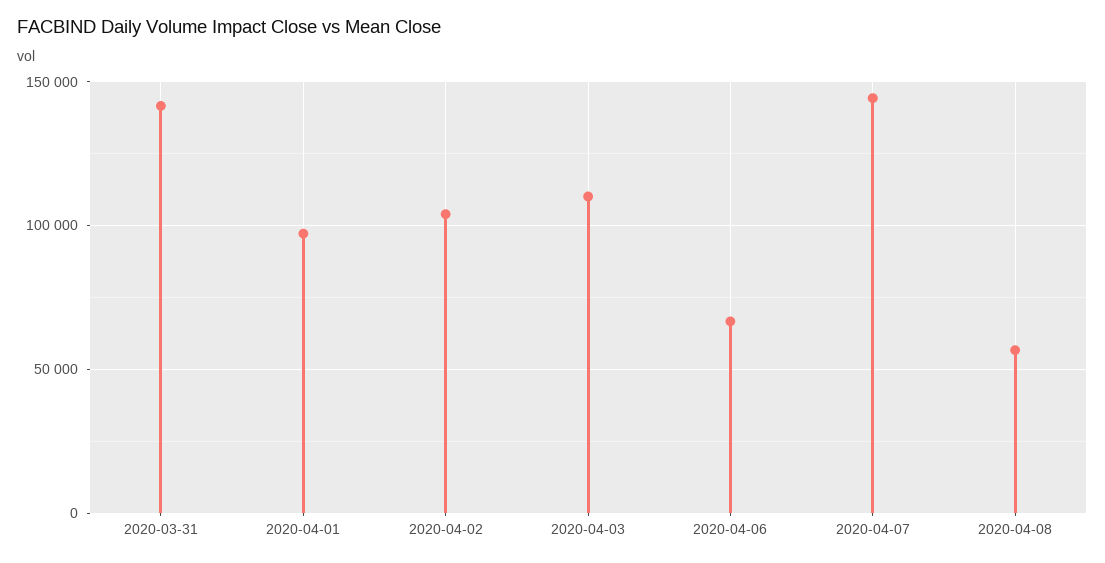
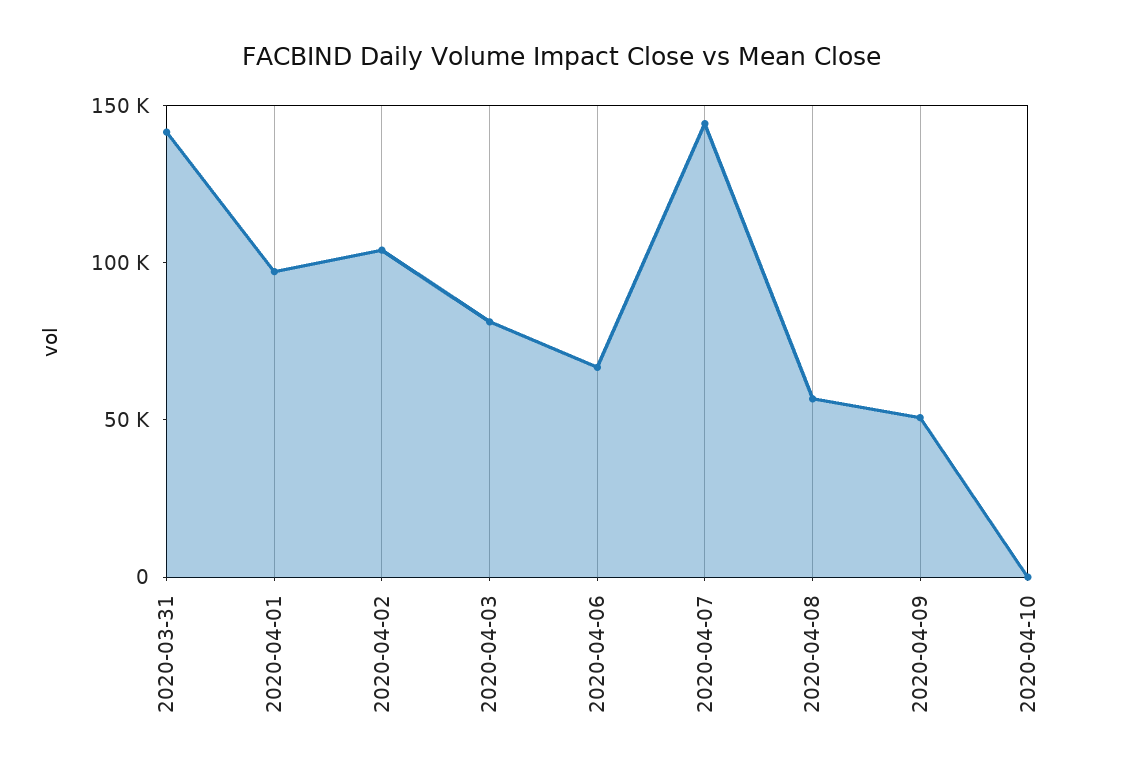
2020-04-03: 110000 -> 80000
2020-04-09: none -> 50000
2020-04-10: none -> 0

